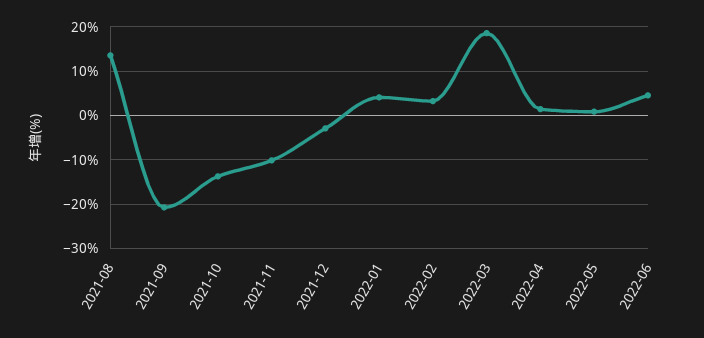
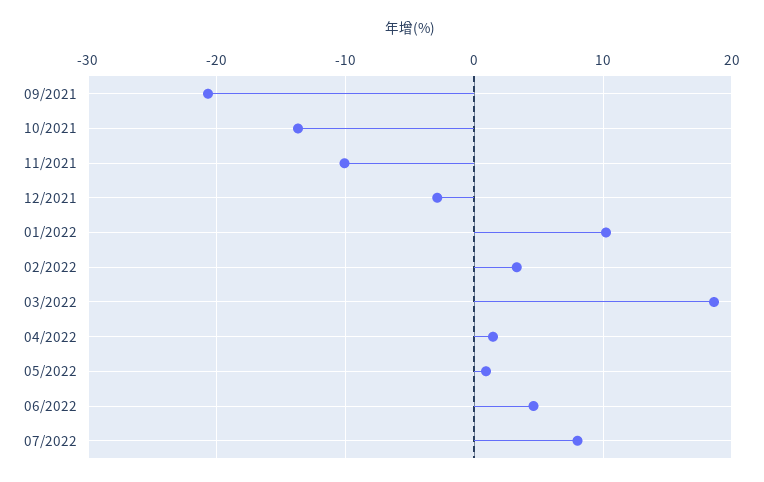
2021-08: 14 -> none
2022-01: 4 -> 10
07/2022: none -> 8

